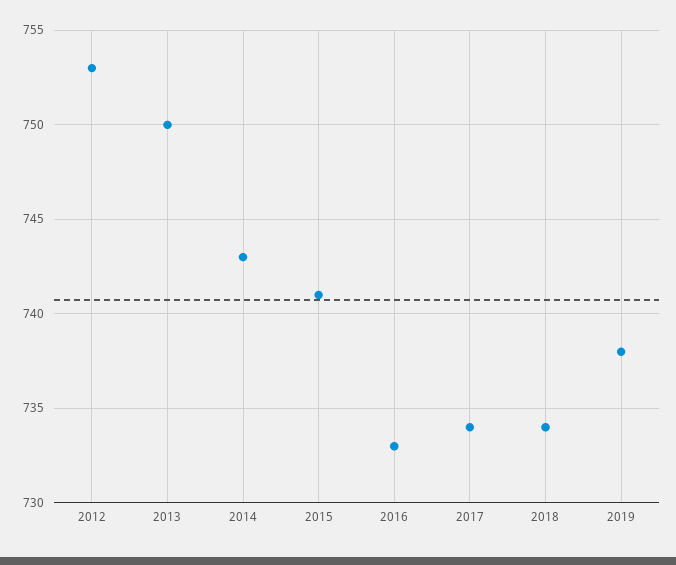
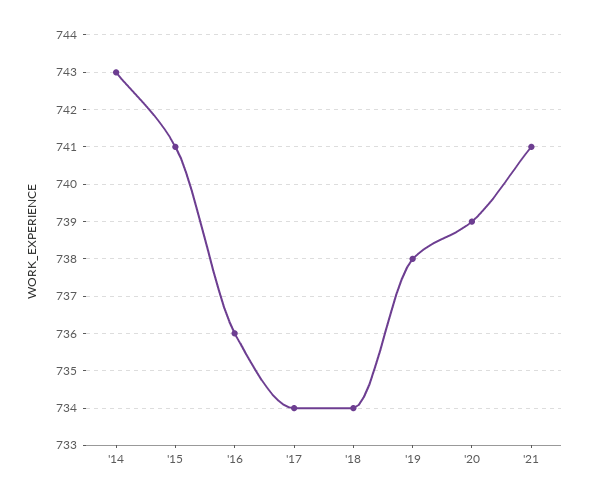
2012: 753 -> none
2013: 750 -> none
2016: 733 -> 736
'20: none -> 739
'21: none -> 741

